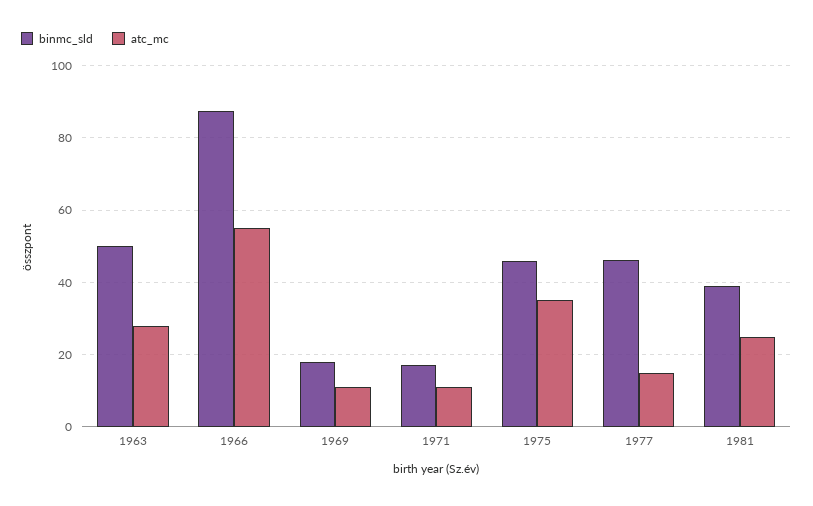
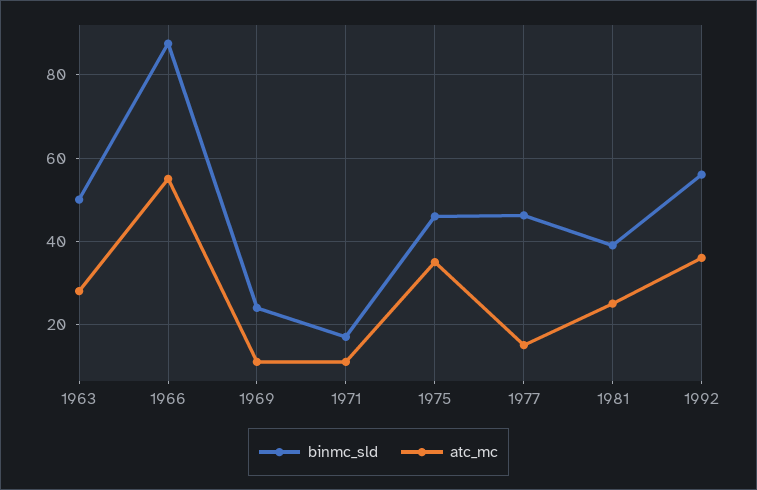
binmc_sld, 1969: 18 -> 24
binmc_sld, 1992: none -> 56
atc_mc, 1992: none -> 36

